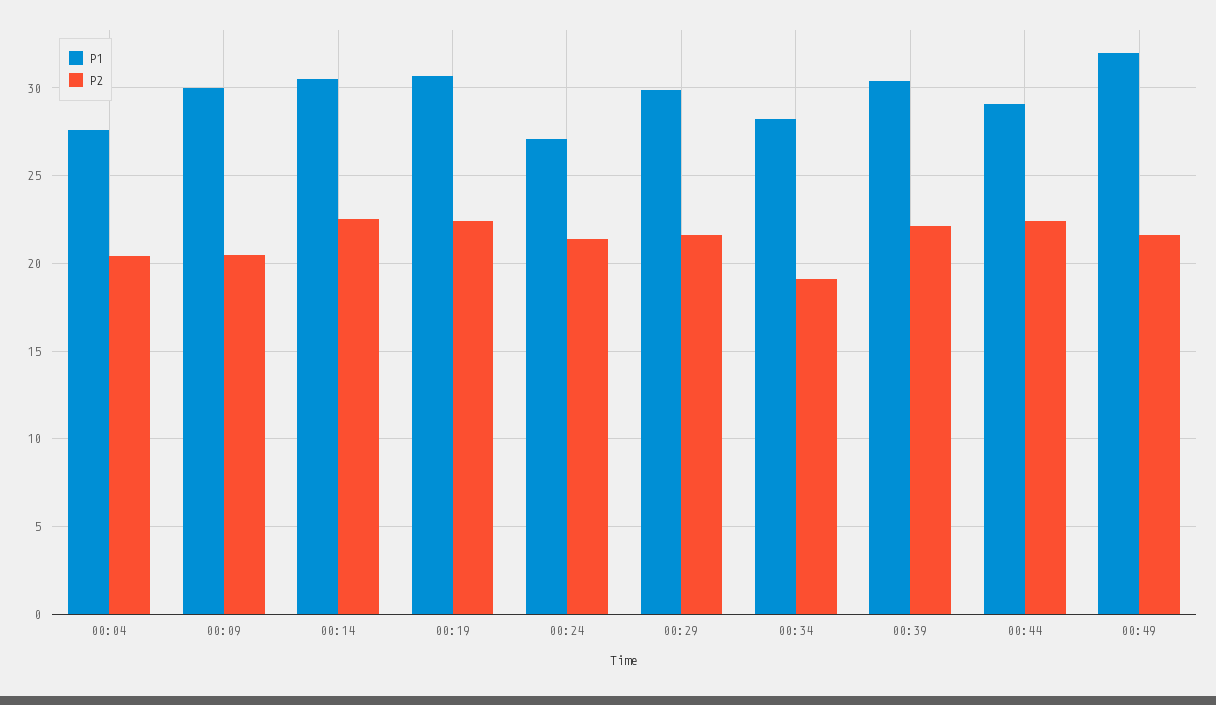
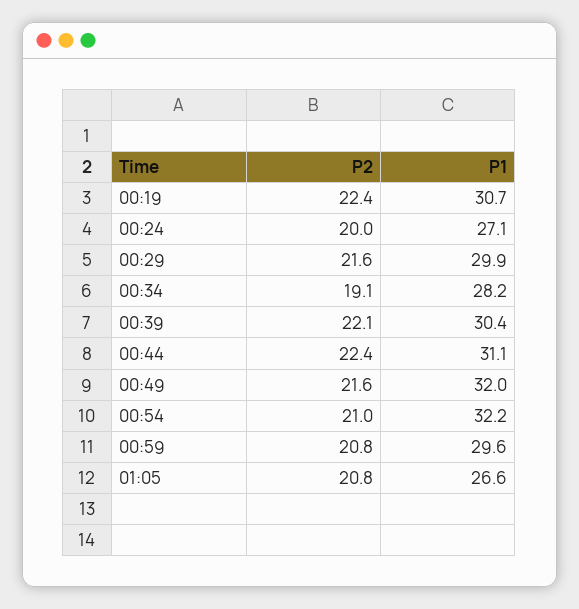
P1, 00:04: 27.5 -> none
P2, 00:04: 20.5 -> none
P1, 00:09: 30 -> none
P2, 00:09: 20.5 -> none
P1, 00:14: 30.5 -> none
P2, 00:14: 22.5 -> none
P2, 00:24: 21.5 -> 20
P1, 00:44: 29 -> 31.1
P2, 00:54: none -> 21
P1, 00:54: none -> 32.2
P2, 00:59: none -> 20.8
P1, 00:59: none -> 29.6
P2, 01:05: none -> 20.8
P1, 01:05: none -> 26.6

